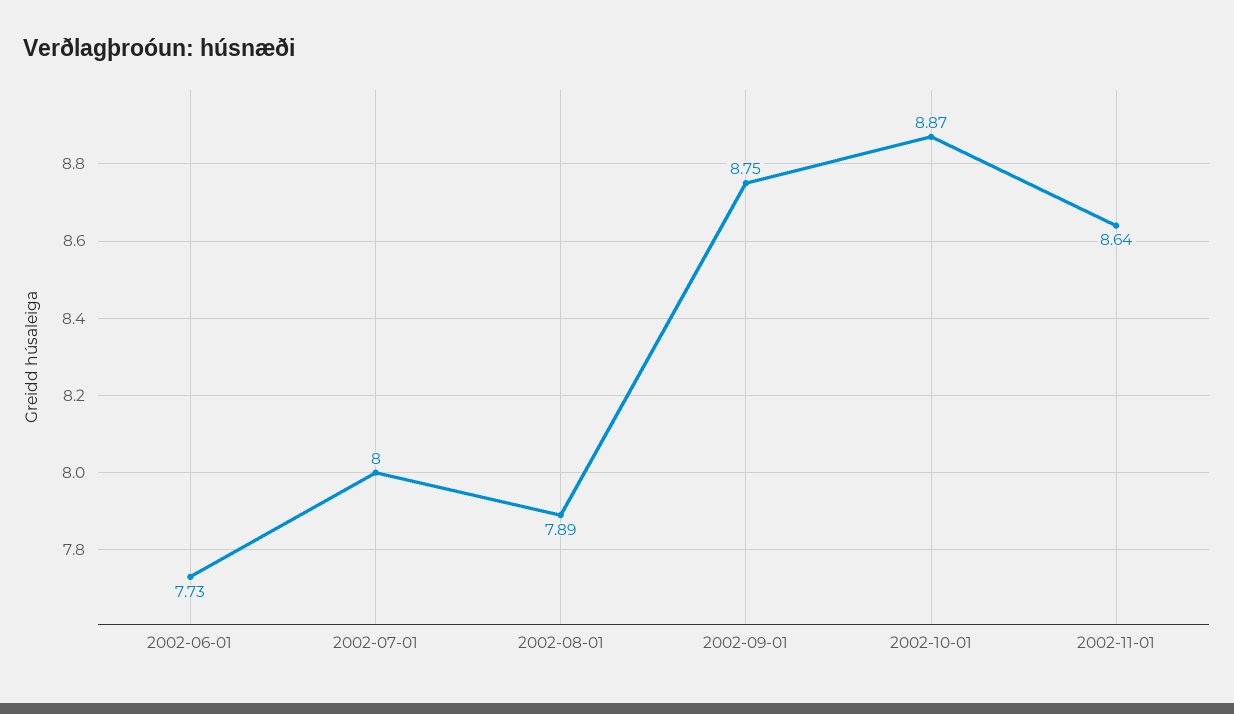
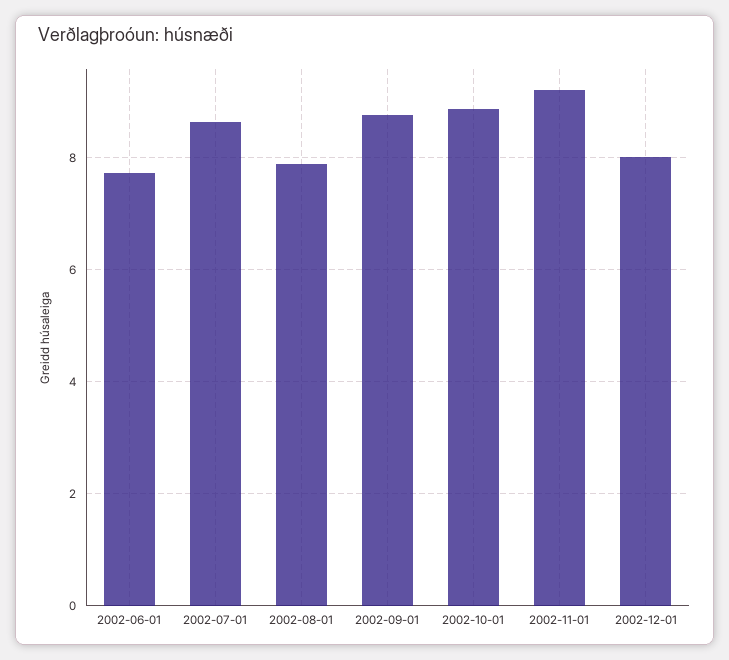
2002-07-01: 8 -> 8.6
2002-11-01: 8.64 -> 9.2
2002-12-01: none -> 8

